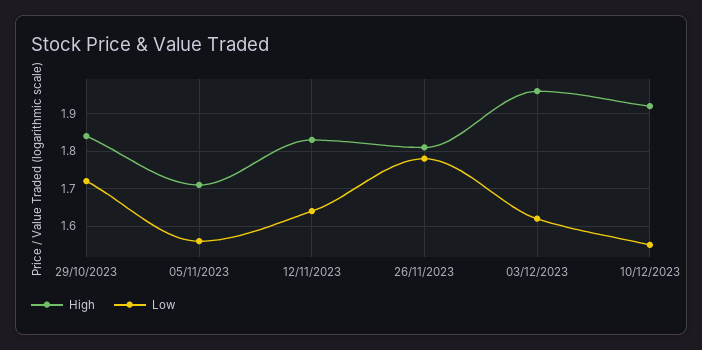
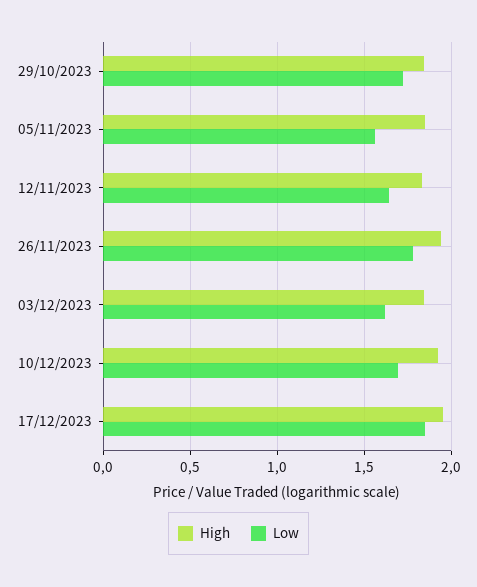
High, 05/11/2023: 1.7 -> 1.85
High, 26/11/2023: 1.8 -> 1.95
High, 03/12/2023: 1.95 -> 1.85
Low, 10/12/2023: 1.55 -> 1.7
High, 17/12/2023: none -> 1.95
Low, 17/12/2023: none -> 1.85

